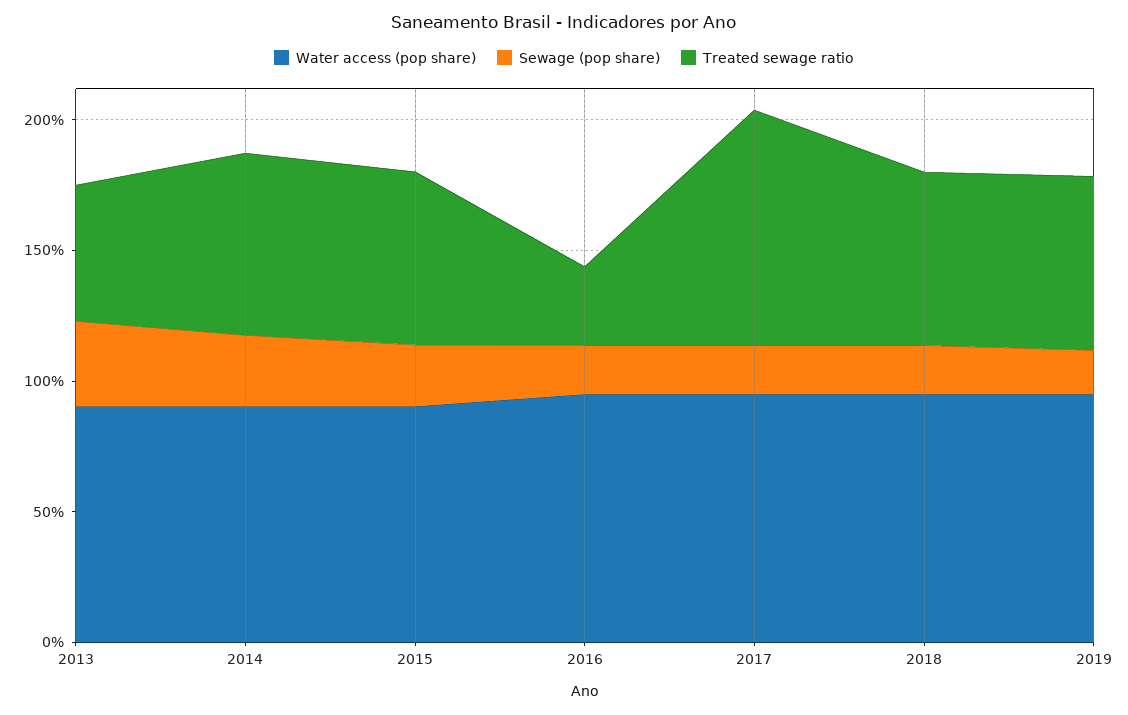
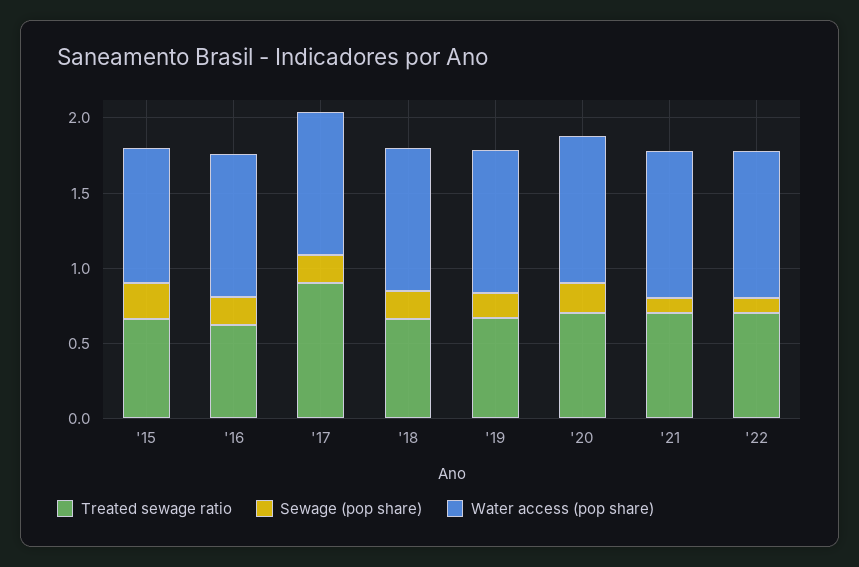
Water access (pop share), 2013: 0.9 -> none
Sewage (pop share), 2013: 0.3 -> none
Treated sewage ratio, 2013: 0.5 -> none
Water access (pop share), 2014: 0.9 -> none
Sewage (pop share), 2014: 0.3 -> none
Treated sewage ratio, 2014: 0.7 -> none
Treated sewage ratio, 2016: 0.3 -> 0.6
Treated sewage ratio, '20: none -> 0.7
Sewage (pop share), '20: none -> 0.2
Water access (pop share), '20: none -> 1
Treated sewage ratio, '21: none -> 0.7
Sewage (pop share), '21: none -> 0.1
Water access (pop share), '21: none -> 1
Treated sewage ratio, '22: none -> 0.7
Sewage (pop share), '22: none -> 0.1
Water access (pop share), '22: none -> 1

